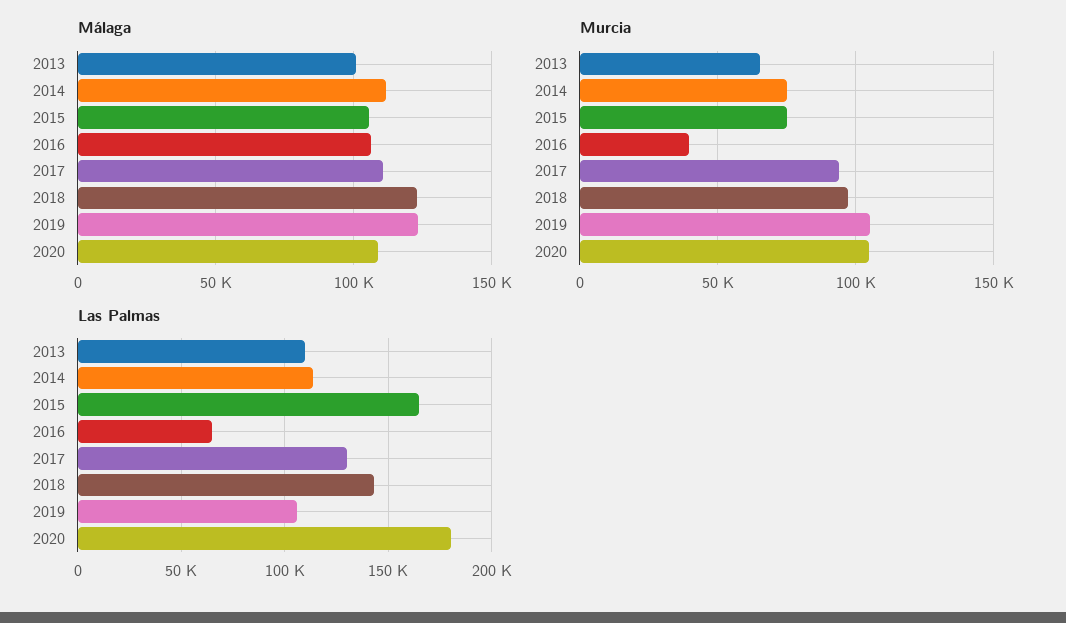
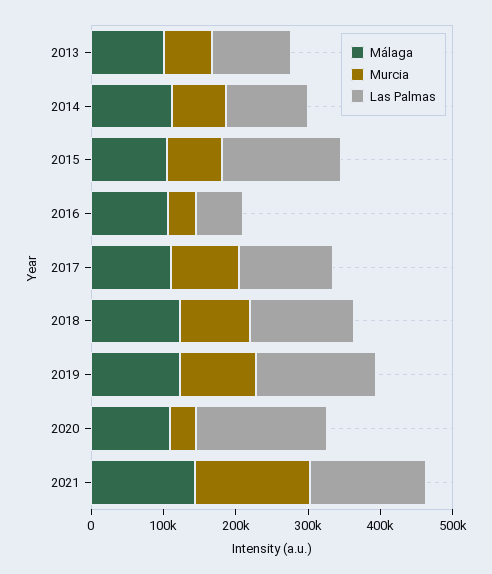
Murcia, 2020: 105000 -> 40000
Las Palmas, 2019: 105000 -> 160000
Málaga, 2021: none -> 140000
Murcia, 2021: none -> 160000
Las Palmas, 2021: none -> 160000

